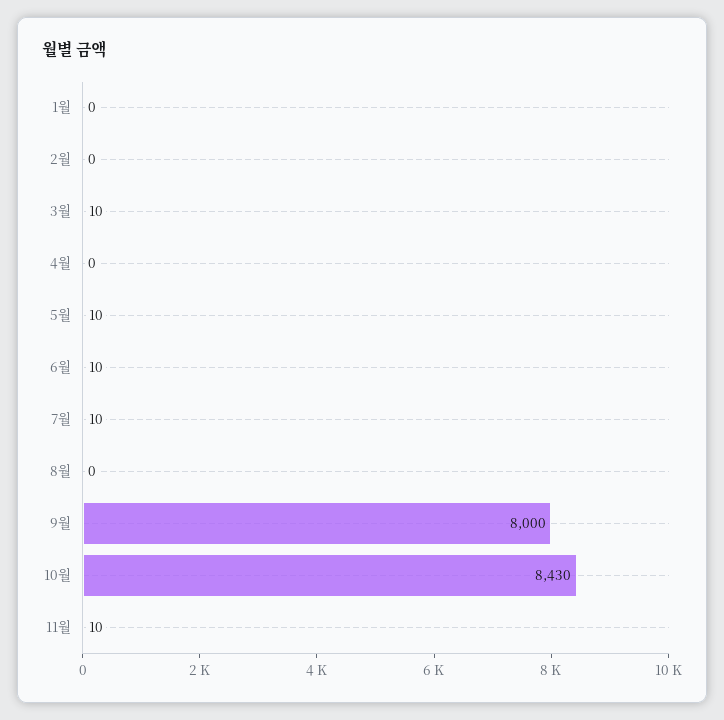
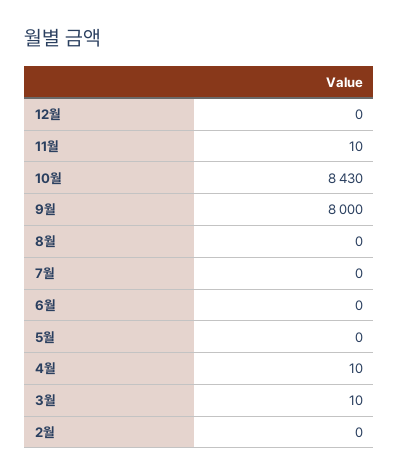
1월: 0 -> none
4월: 0 -> 10
5월: 10 -> 0
6월: 10 -> 0
7월: 10 -> 0
12월: none -> 0

